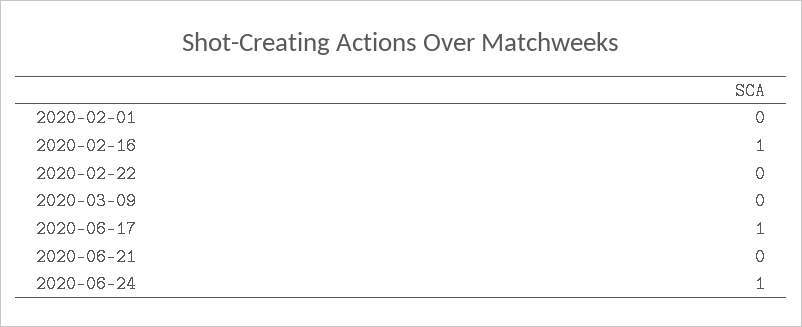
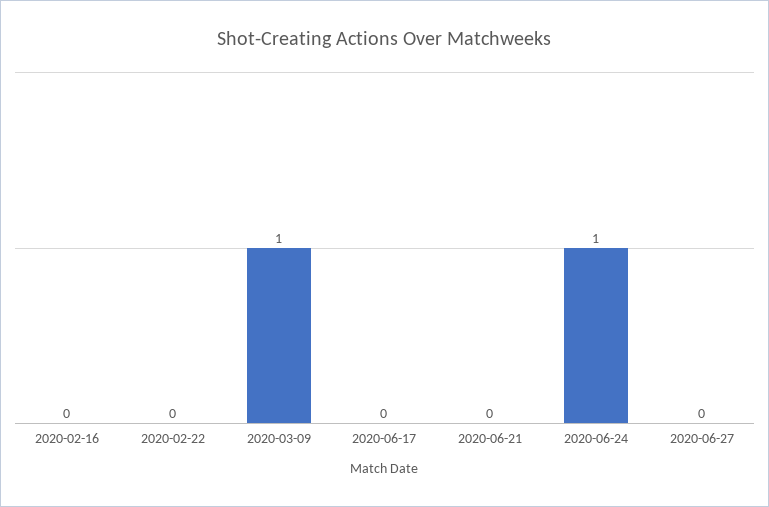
2020-02-01: 0 -> none
2020-02-16: 1 -> 0
2020-03-09: 0 -> 1
2020-06-17: 1 -> 0
2020-06-27: none -> 0

